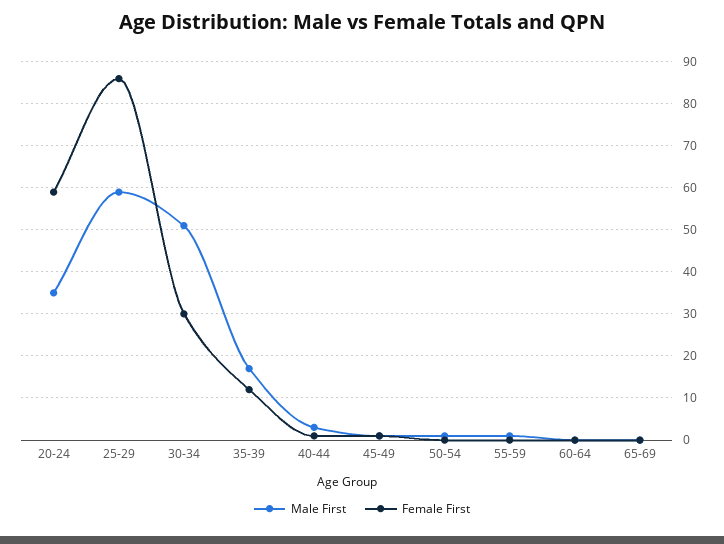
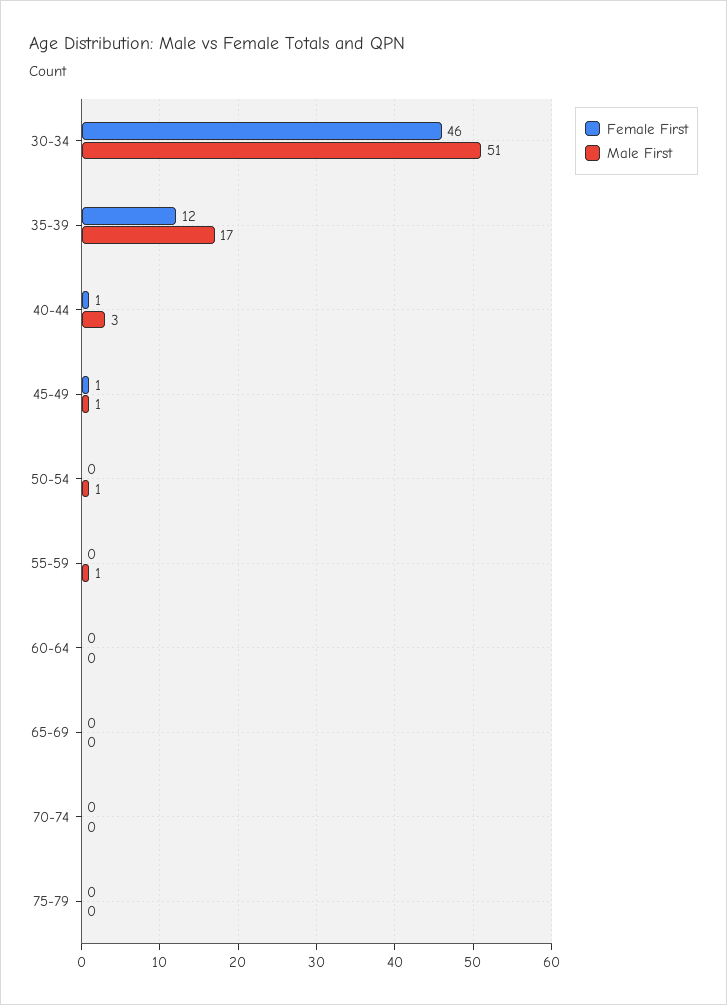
Male First, 20-24: 35 -> none
Female First, 20-24: 60 -> none
Male First, 25-29: 60 -> none
Female First, 25-29: 85 -> none
Female First, 30-34: 30 -> 46
Female First, 70-74: none -> 0
Male First, 70-74: none -> 0
Female First, 75-79: none -> 0
Male First, 75-79: none -> 0

